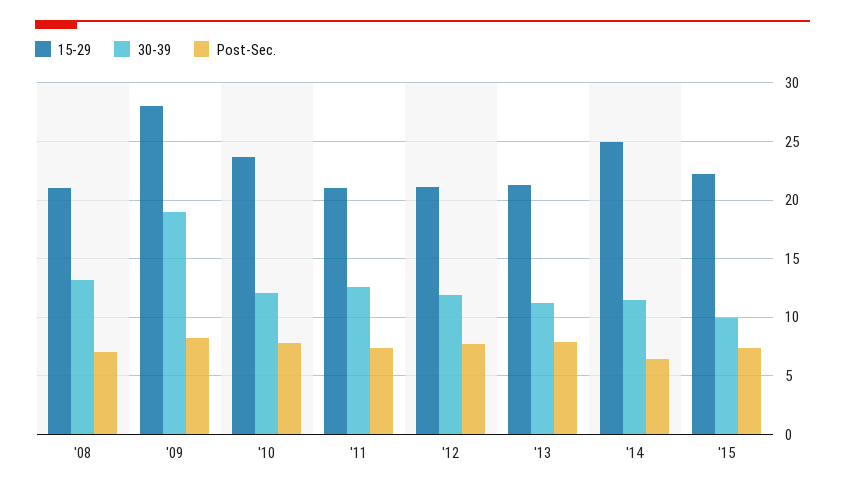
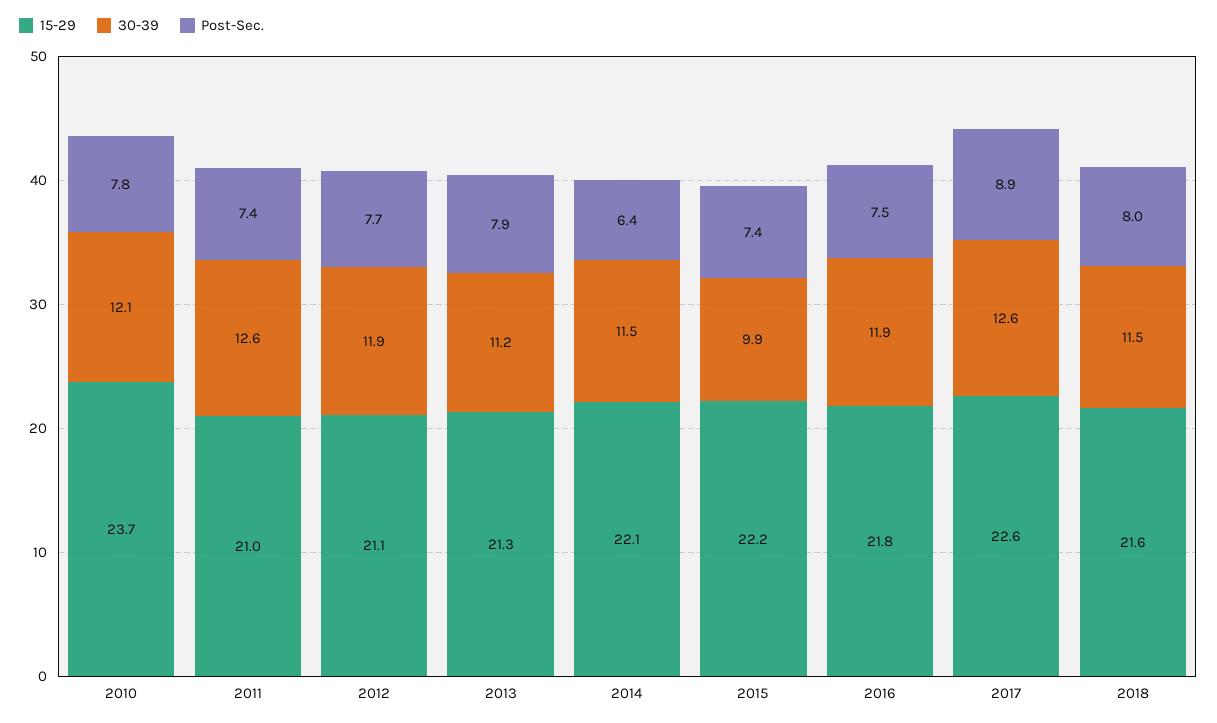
15-29, '08: 21 -> none
30-39, '08: 13 -> none
Post-Sec., '08: 7 -> none
15-29, '09: 28 -> none
30-39, '09: 19 -> none
Post-Sec., '09: 8 -> none
15-29, '14: 25 -> 22.1
15-29, 2016: none -> 21.8
30-39, 2016: none -> 11.9
Post-Sec., 2016: none -> 7.5
15-29, 2017: none -> 22.6
30-39, 2017: none -> 12.6
Post-Sec., 2017: none -> 8.9
15-29, 2018: none -> 21.6
30-39, 2018: none -> 11.5
Post-Sec., 2018: none -> 8

